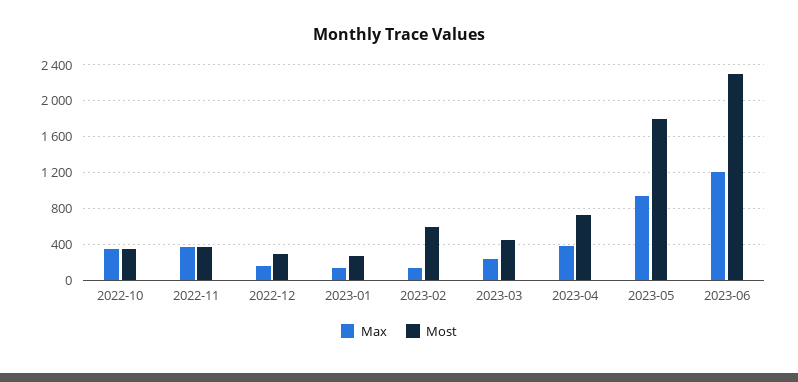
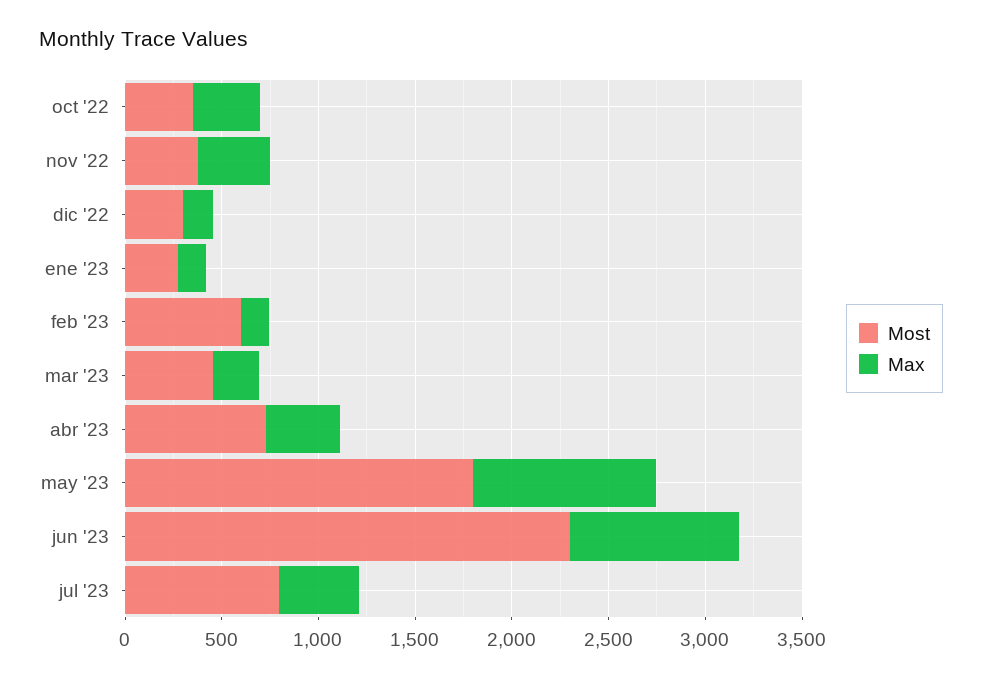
Max, 2023-06: 1200 -> 900
Most, jul '23: none -> 800
Max, jul '23: none -> 400

